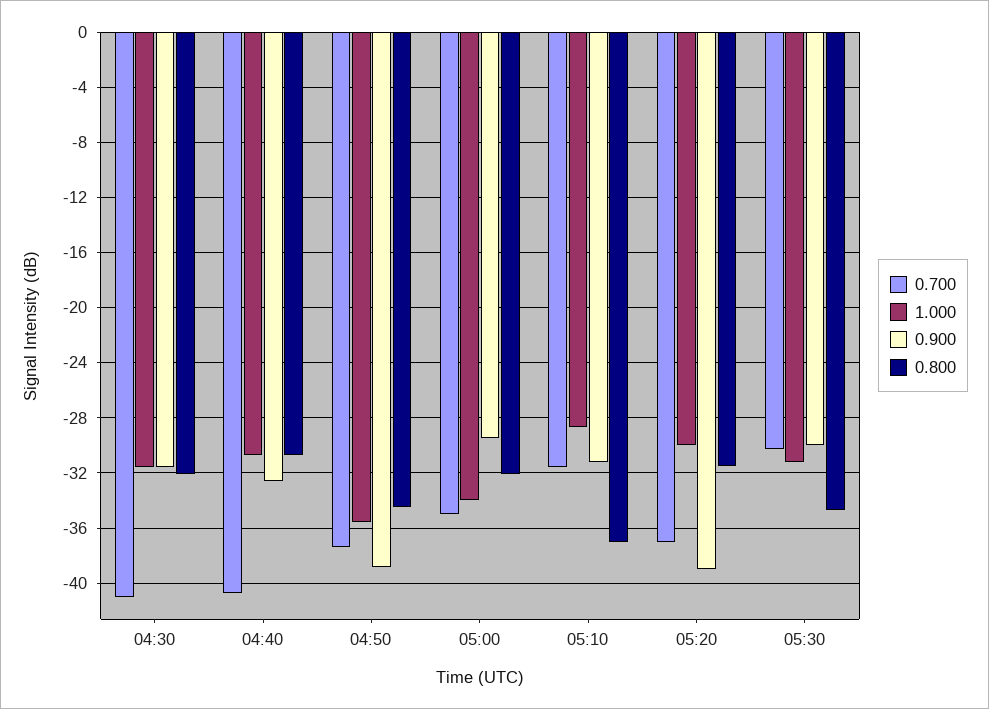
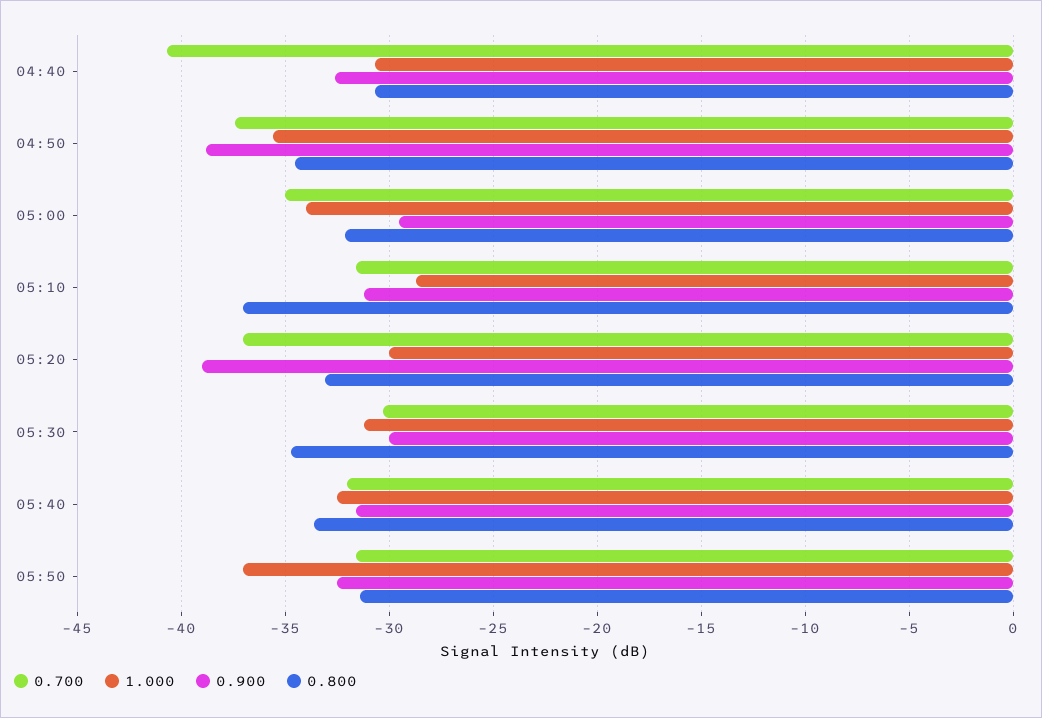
0.700, 04:30: -41 -> none
1.000, 04:30: -31.5 -> none
0.900, 04:30: -31.5 -> none
0.800, 04:30: -32 -> none
0.800, 05:20: -31.5 -> -33
0.700, 05:40: none -> -32
1.000, 05:40: none -> -32.5
0.900, 05:40: none -> -31.5
0.800, 05:40: none -> -33.5
0.700, 05:50: none -> -31.5
1.000, 05:50: none -> -37
0.900, 05:50: none -> -32.5
0.800, 05:50: none -> -31.5

